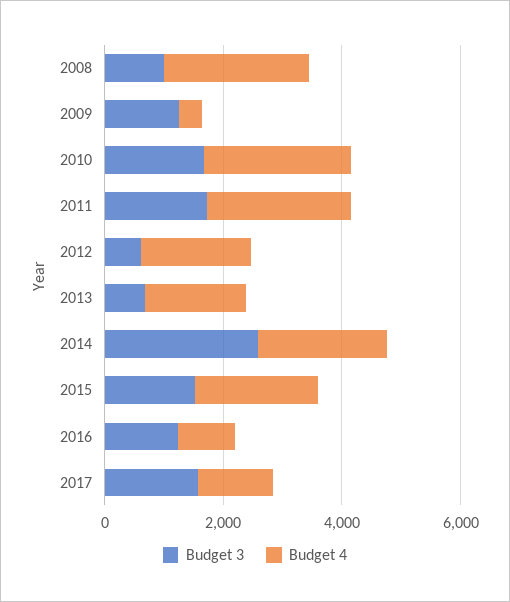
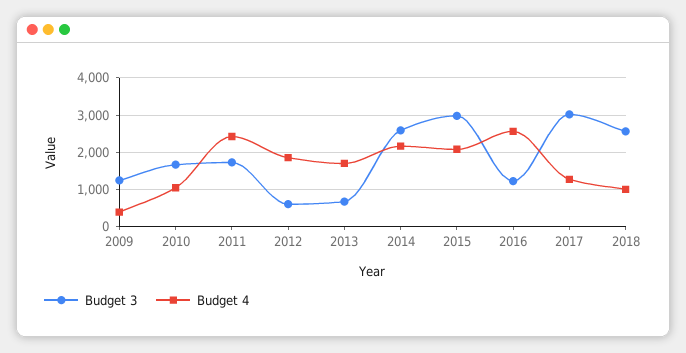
Budget 3, 2008: 1000 -> none
Budget 4, 2008: 2500 -> none
Budget 4, 2010: 2500 -> 1000
Budget 3, 2015: 1500 -> 3000
Budget 4, 2016: 1000 -> 2600
Budget 3, 2017: 1500 -> 3000
Budget 3, 2018: none -> 2600
Budget 4, 2018: none -> 1000

